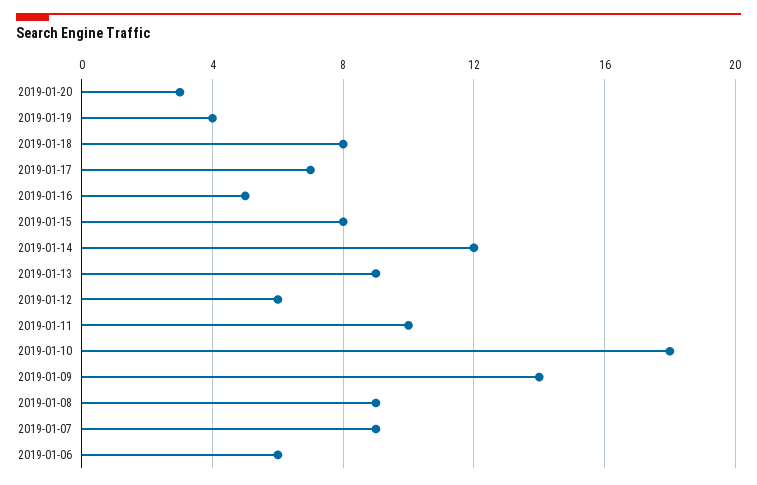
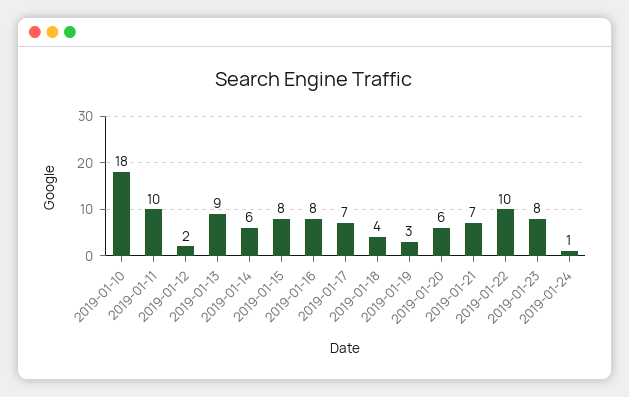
2019-01-20: 3 -> 6
2019-01-19: 4 -> 3
2019-01-18: 8 -> 4
2019-01-16: 5 -> 8
2019-01-14: 12 -> 6
2019-01-12: 6 -> 2
2019-01-09: 14 -> none
2019-01-08: 9 -> none
2019-01-07: 9 -> none
2019-01-06: 6 -> none
2019-01-21: none -> 7
2019-01-22: none -> 10
2019-01-23: none -> 8
2019-01-24: none -> 1

